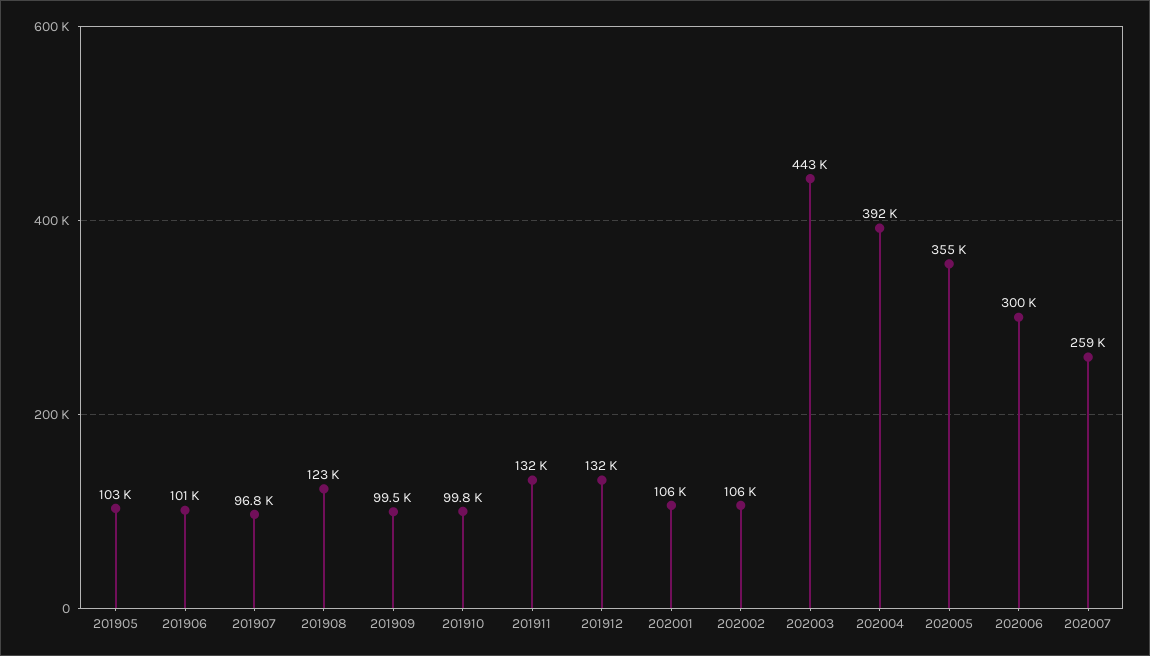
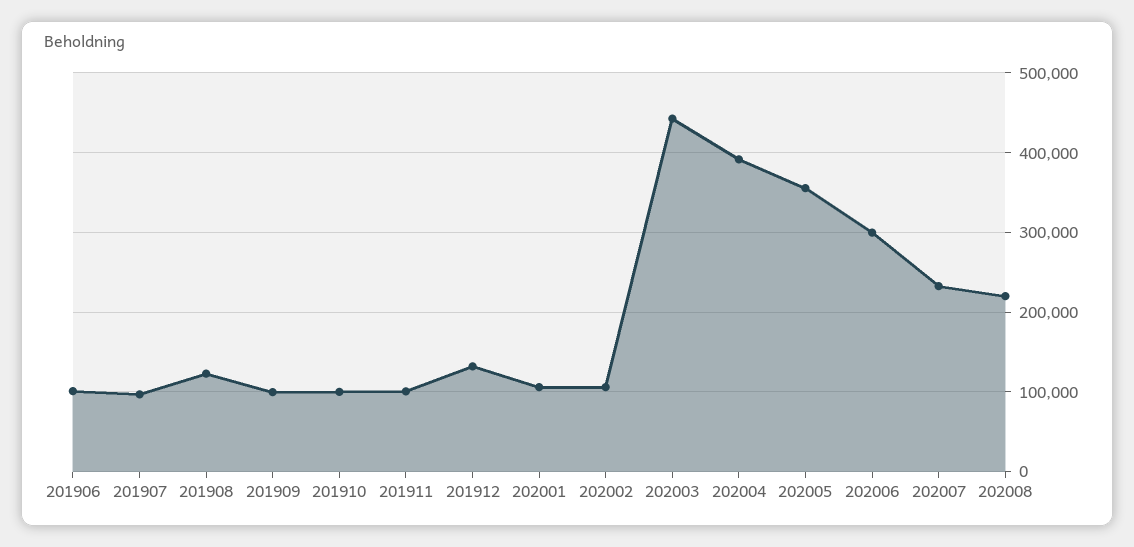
201905: 103000 -> none
201911: 132000 -> 100000
202007: 259000 -> 230000
202008: none -> 220000

